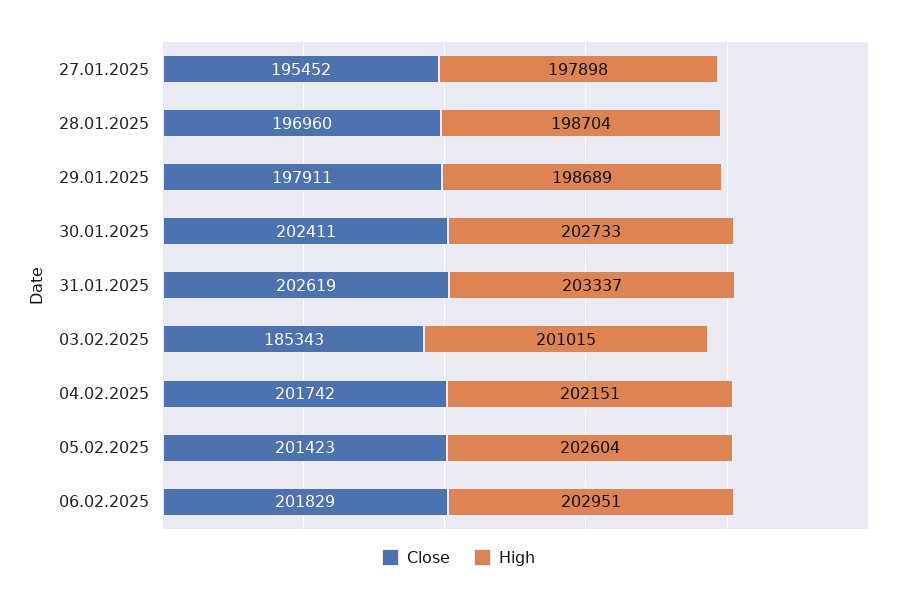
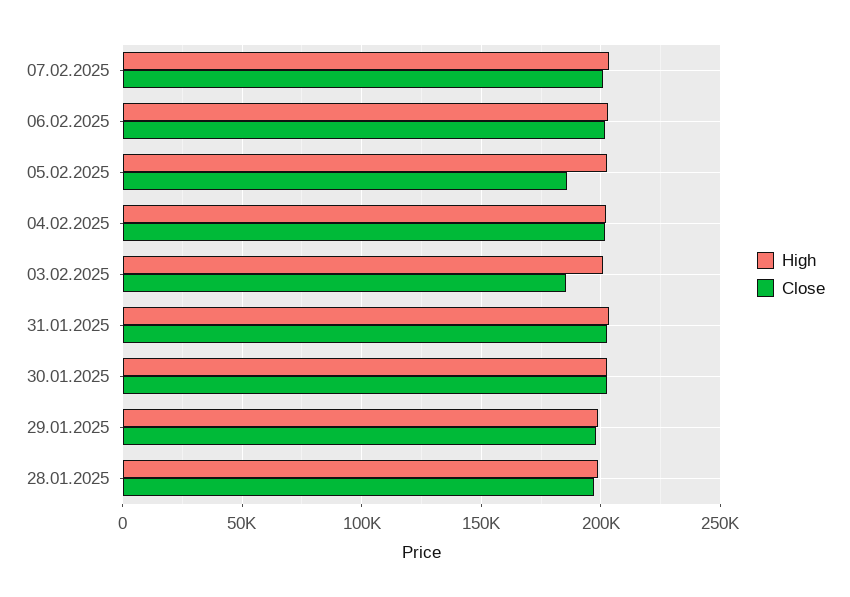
Close, 27.01.2025: 195452 -> none
High, 27.01.2025: 197898 -> none
Close, 05.02.2025: 201423 -> 185000
High, 07.02.2025: none -> 205000
Close, 07.02.2025: none -> 200000

